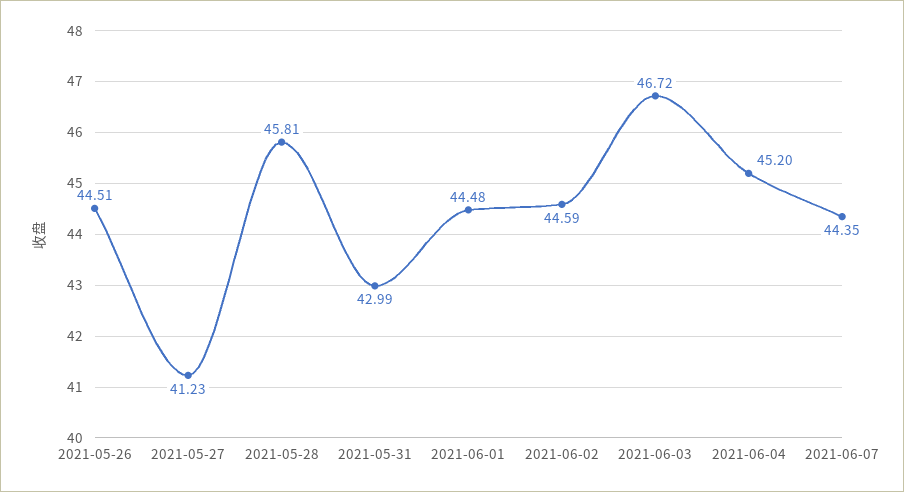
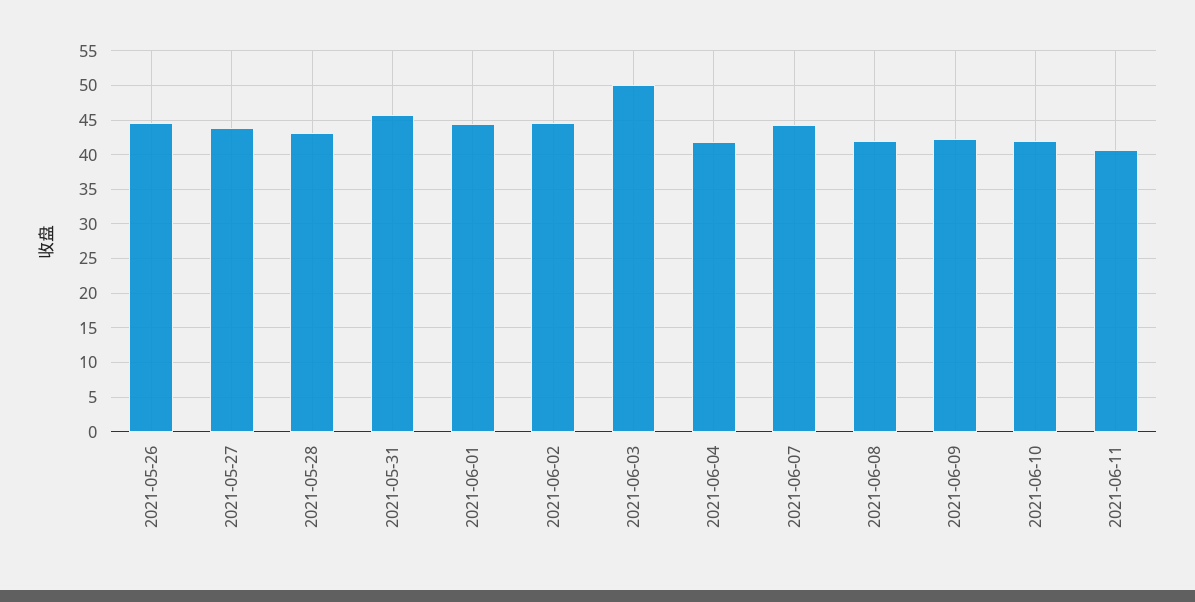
2021-05-27: 41.23 -> 44
2021-05-28: 45.81 -> 43
2021-05-31: 42.99 -> 46
2021-06-03: 46.72 -> 50
2021-06-04: 45.2 -> 42
2021-06-08: none -> 42
2021-06-09: none -> 42
2021-06-10: none -> 42
2021-06-11: none -> 41

